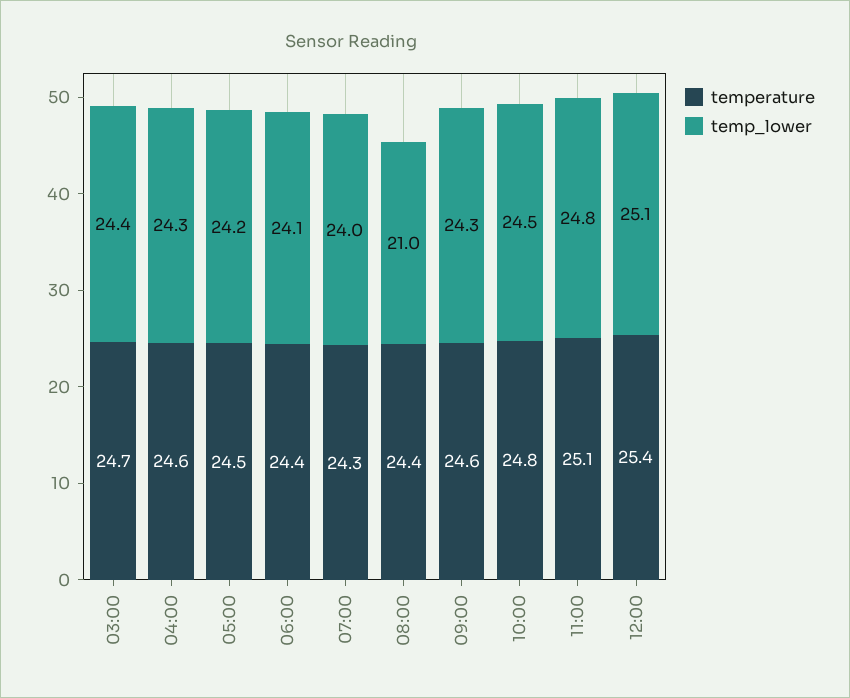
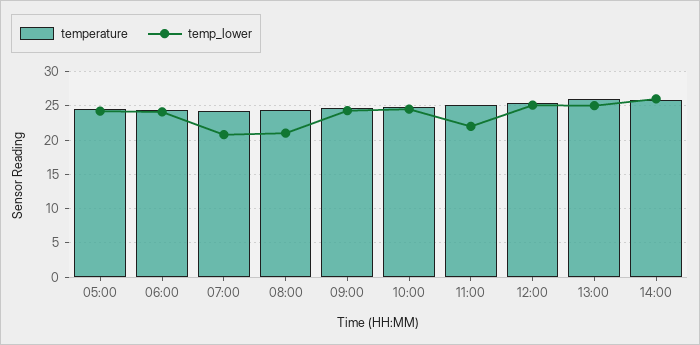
temperature, 03:00: 24.7 -> none
temp_lower, 03:00: 24.4 -> none
temperature, 04:00: 24.6 -> none
temp_lower, 04:00: 24.3 -> none
temp_lower, 07:00: 24 -> 21
temp_lower, 11:00: 24.8 -> 22
temperature, 13:00: none -> 26
temp_lower, 13:00: none -> 25
temperature, 14:00: none -> 26
temp_lower, 14:00: none -> 26

